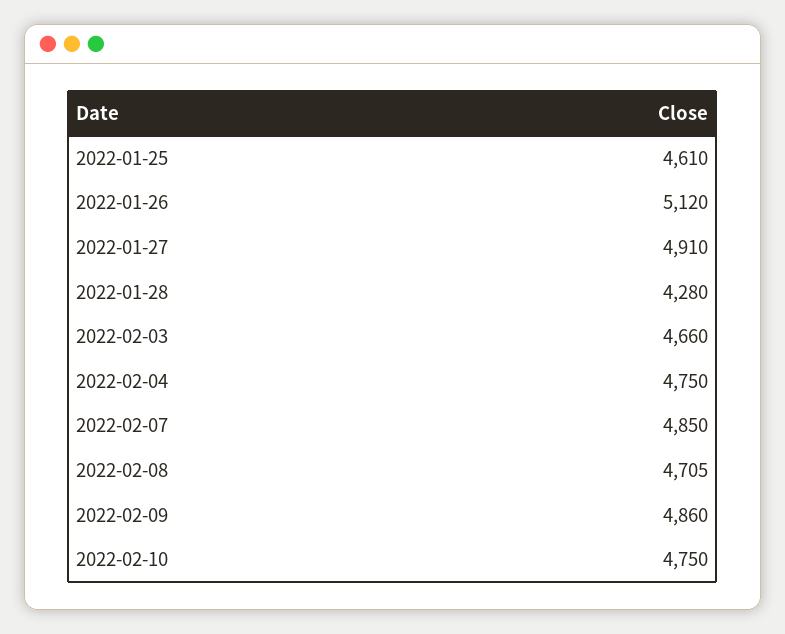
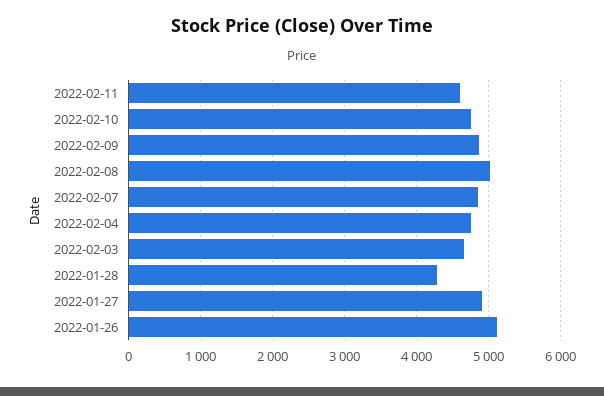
2022-01-25: 4610 -> none
2022-02-08: 4705 -> 5000
2022-02-11: none -> 4600

